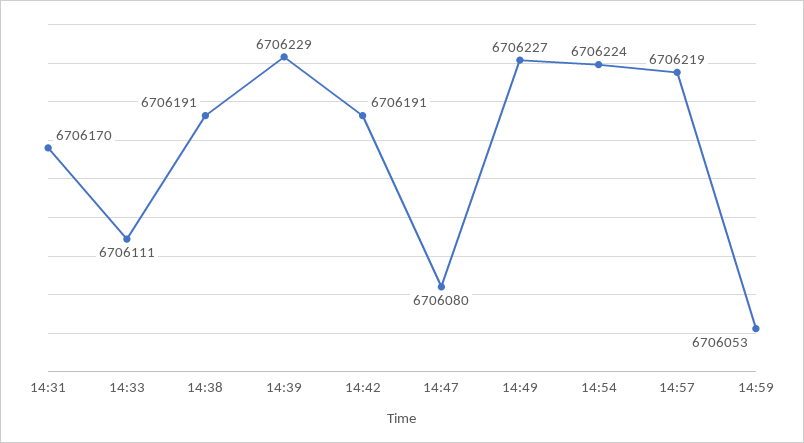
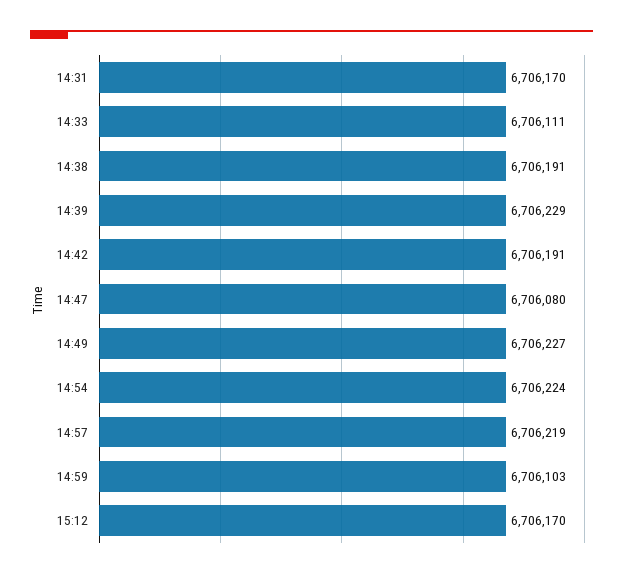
14:59: 6706053 -> 6706103
15:12: none -> 6706170

